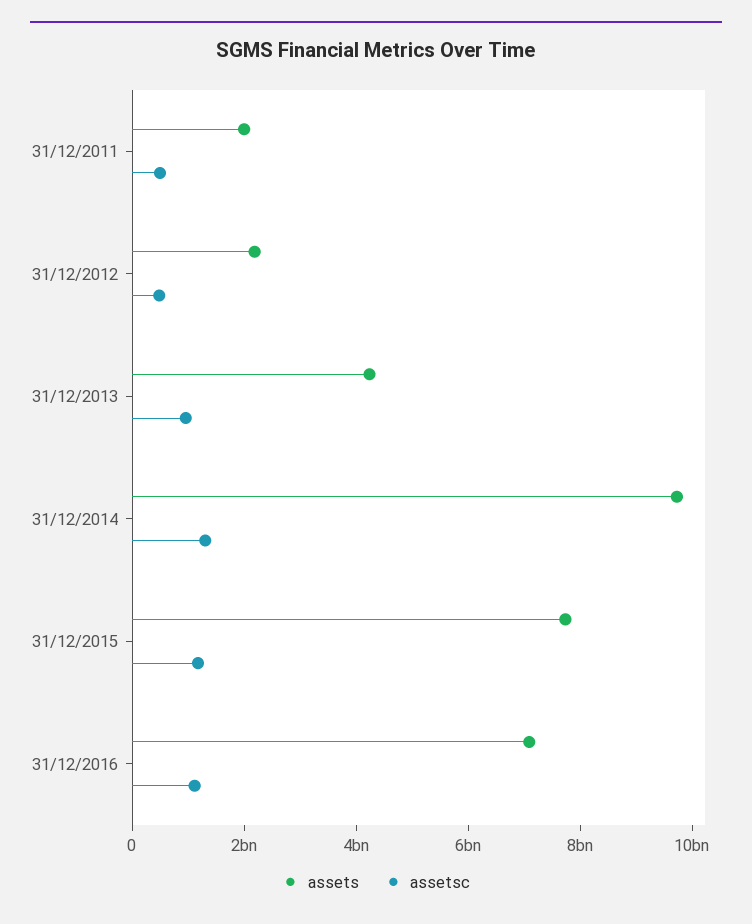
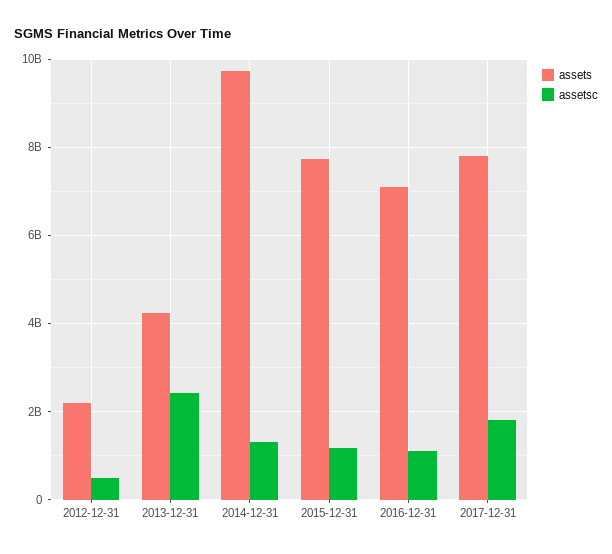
assets, 31/12/2011: 2000000000 -> none
assetsc, 31/12/2011: 500000000 -> none
assetsc, 31/12/2013: 1000000000 -> 2400000000
assets, 2017-12-31: none -> 7800000000
assetsc, 2017-12-31: none -> 1800000000

